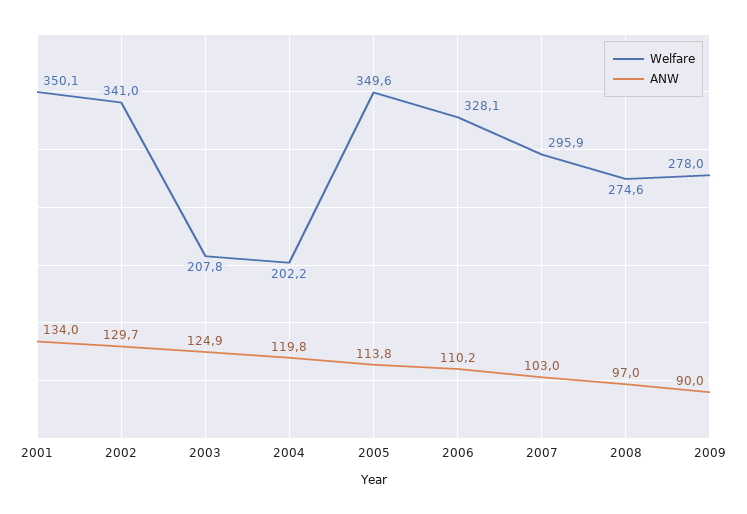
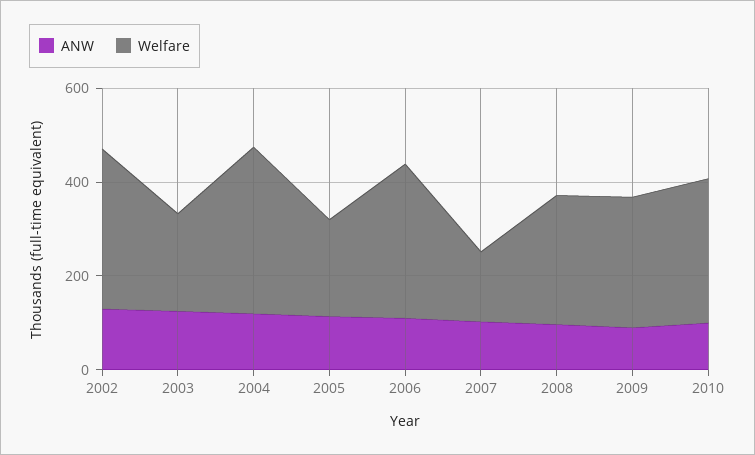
Welfare, 2001: 350.1 -> none
ANW, 2001: 134 -> none
Welfare, 2004: 202.2 -> 350
Welfare, 2005: 349.6 -> 200
Welfare, 2007: 295.9 -> 150
ANW, 2010: none -> 100
Welfare, 2010: none -> 300

